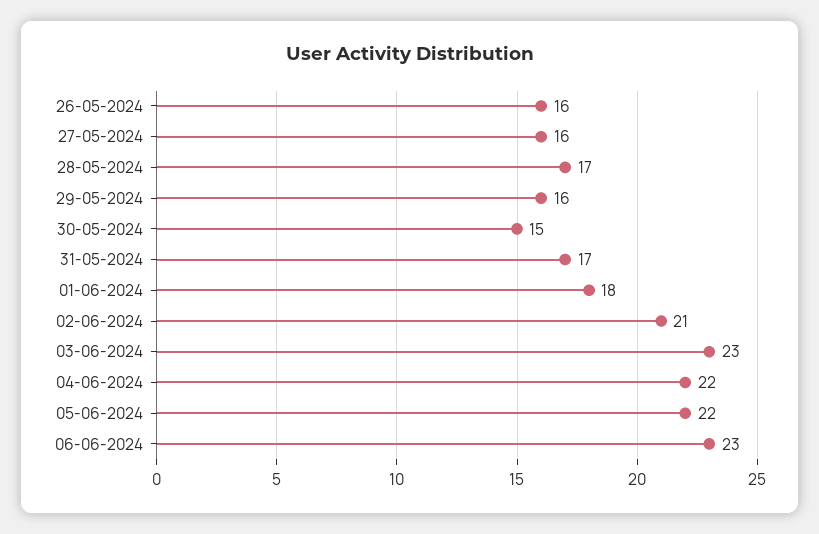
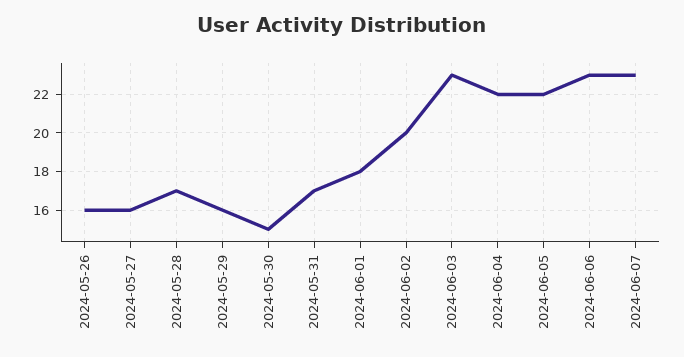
02-06-2024: 21 -> 20
2024-06-07: none -> 23

